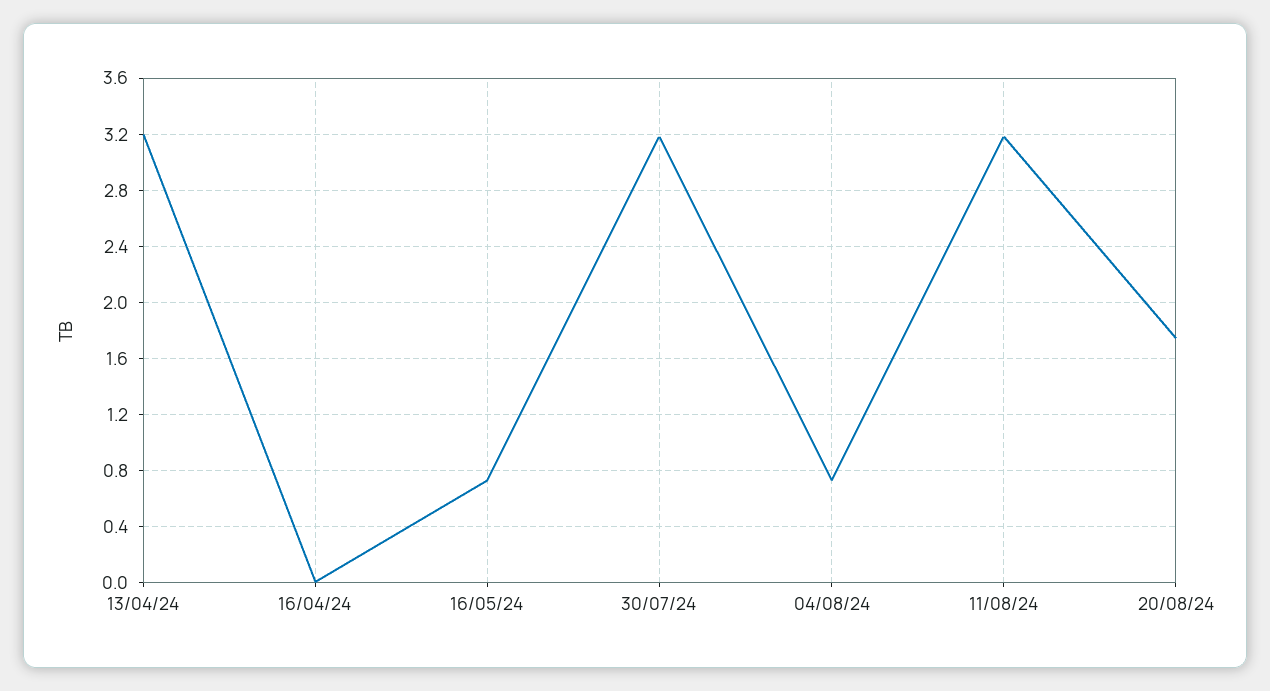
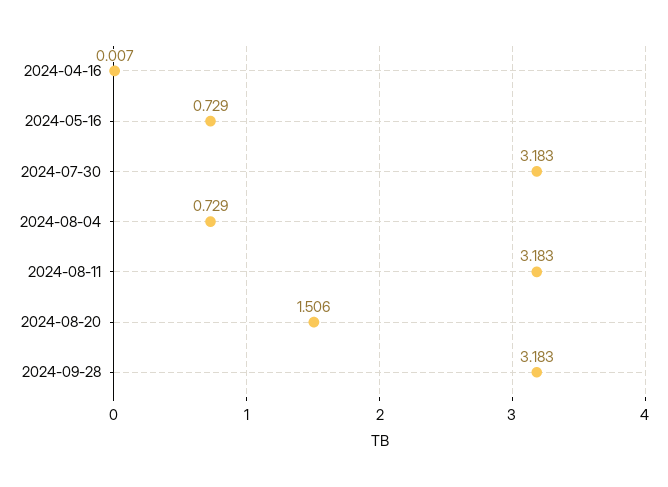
13/04/24: 3.2 -> none
20/08/24: 1.75 -> 1.506
2024-09-28: none -> 3.183

